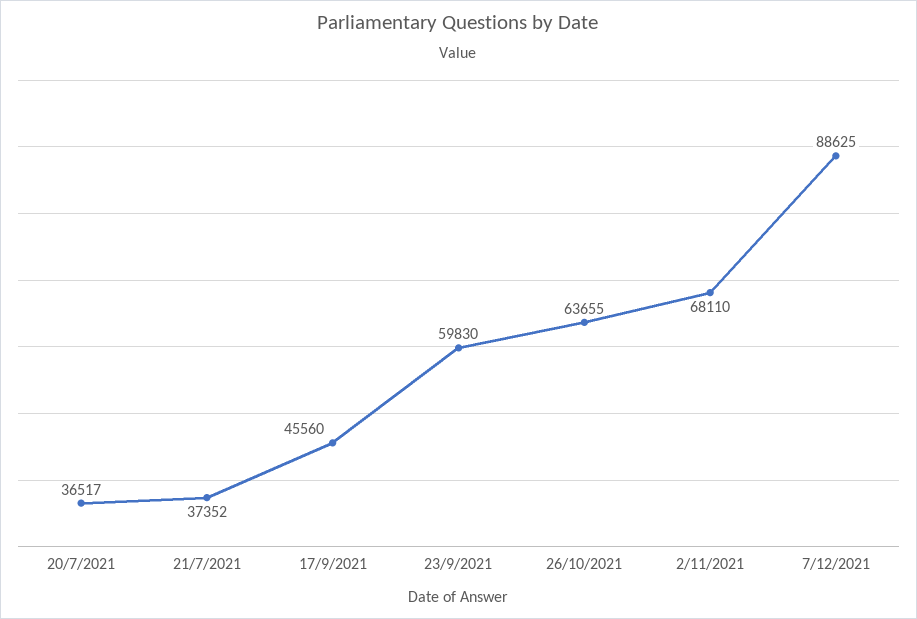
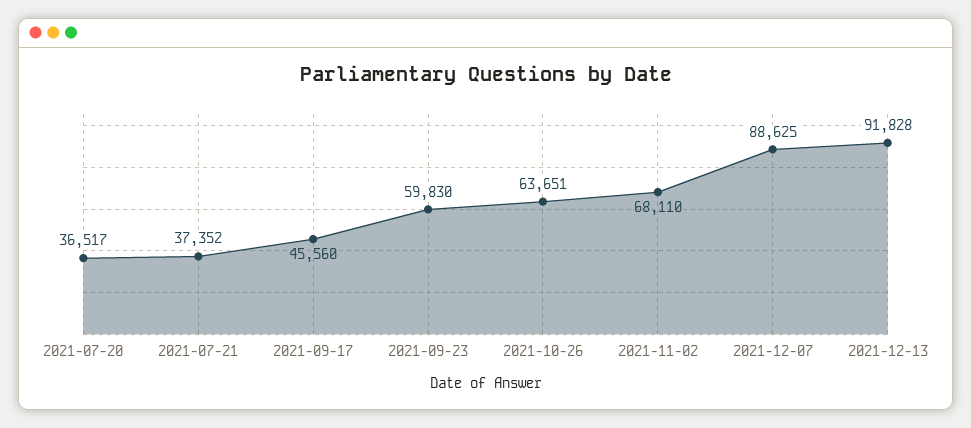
26/10/2021: 63655 -> 63651
2021-12-13: none -> 91828

